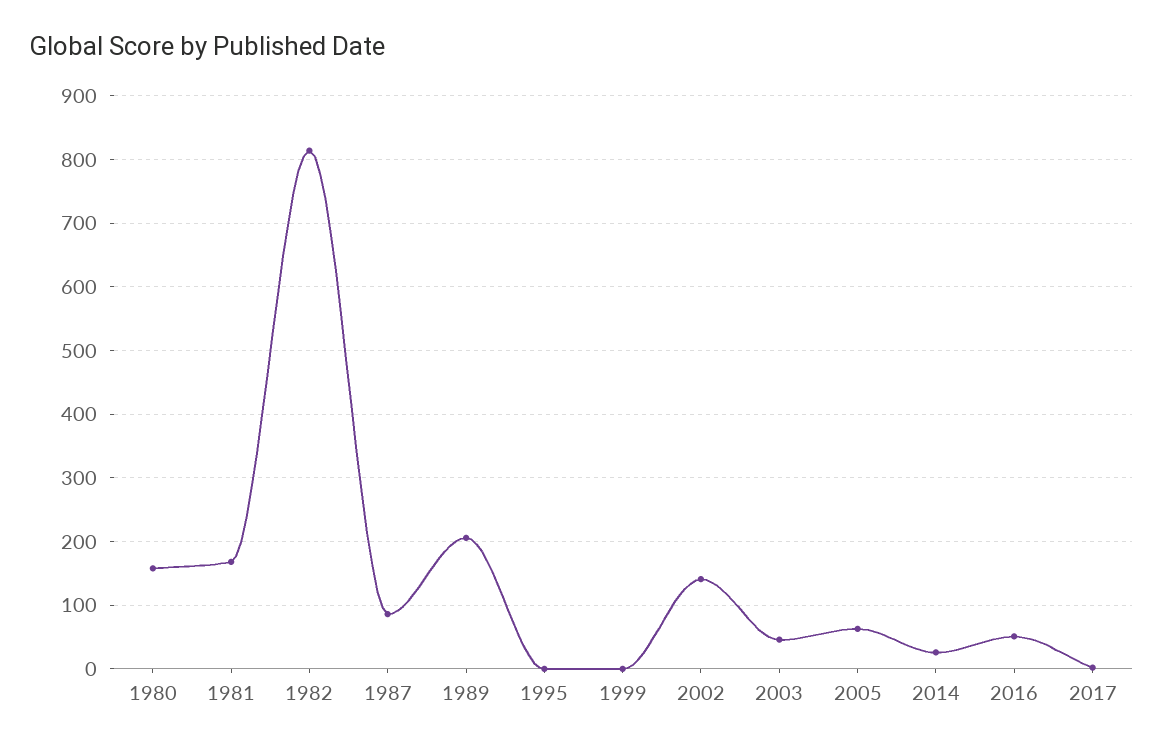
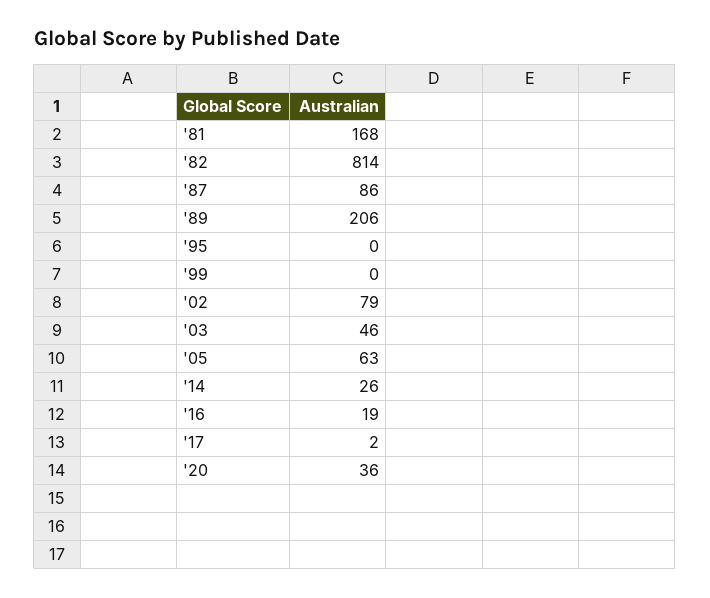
1980: 160 -> none
2002: 140 -> 79
2016: 50 -> 19
'20: none -> 36

